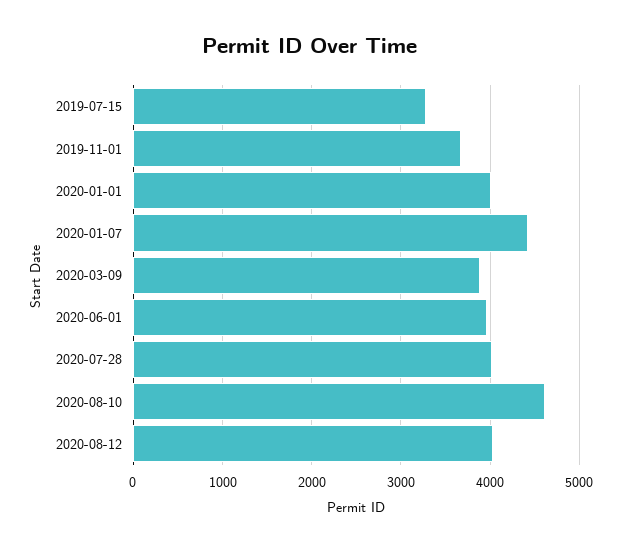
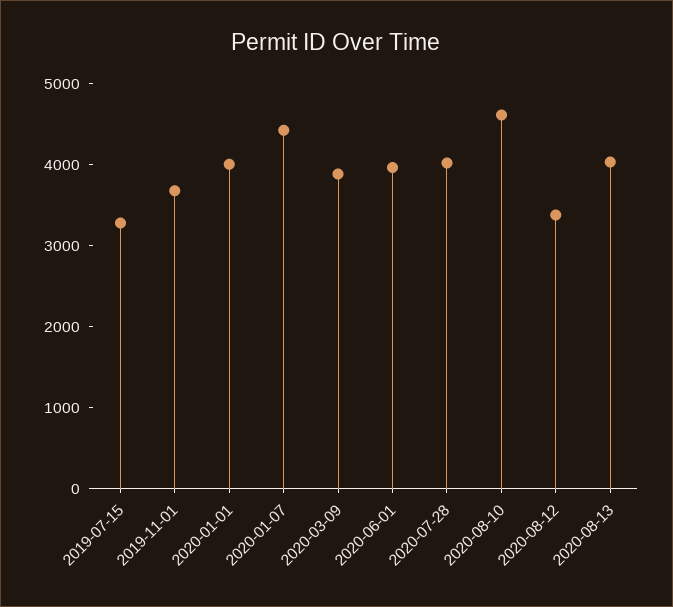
2020-08-12: 4000 -> 3400
2020-08-13: none -> 4000

